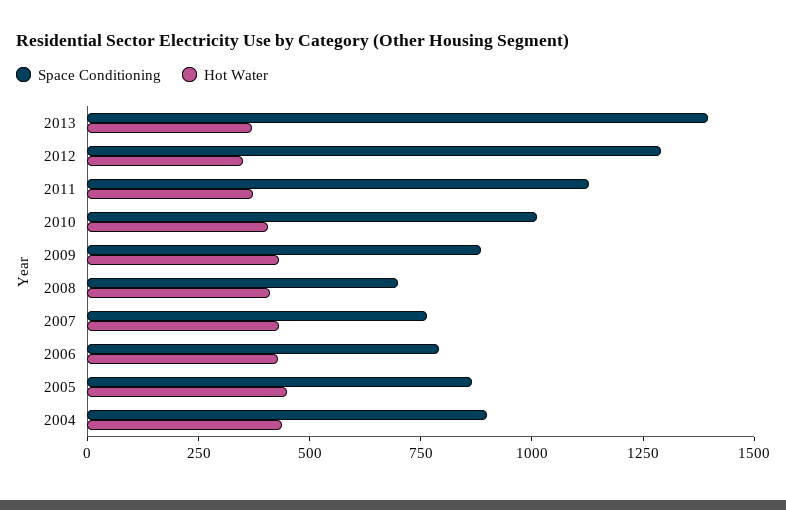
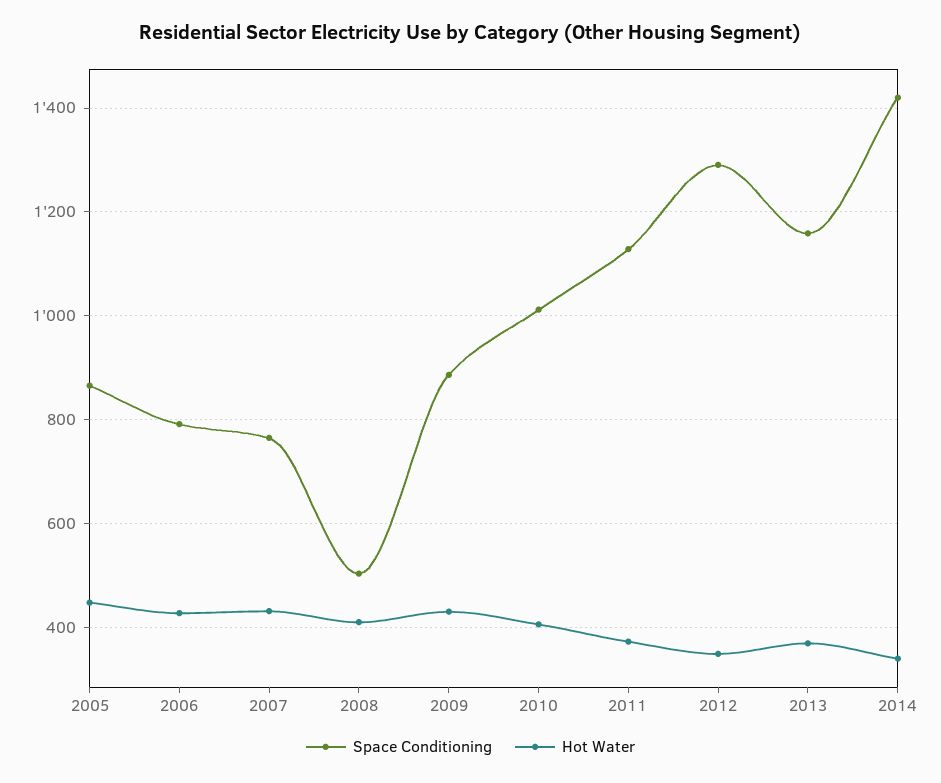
Space Conditioning, 2013: 1400 -> 1160
Space Conditioning, 2008: 700 -> 500
Space Conditioning, 2004: 900 -> none
Hot Water, 2004: 450 -> none
Space Conditioning, 2014: none -> 1420
Hot Water, 2014: none -> 340

